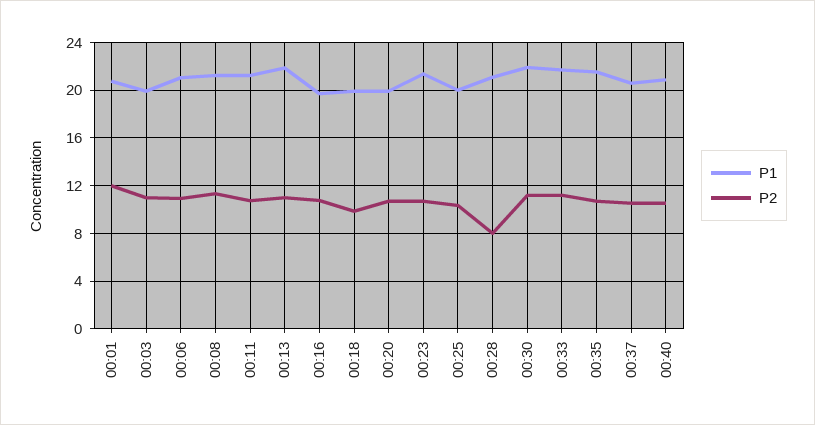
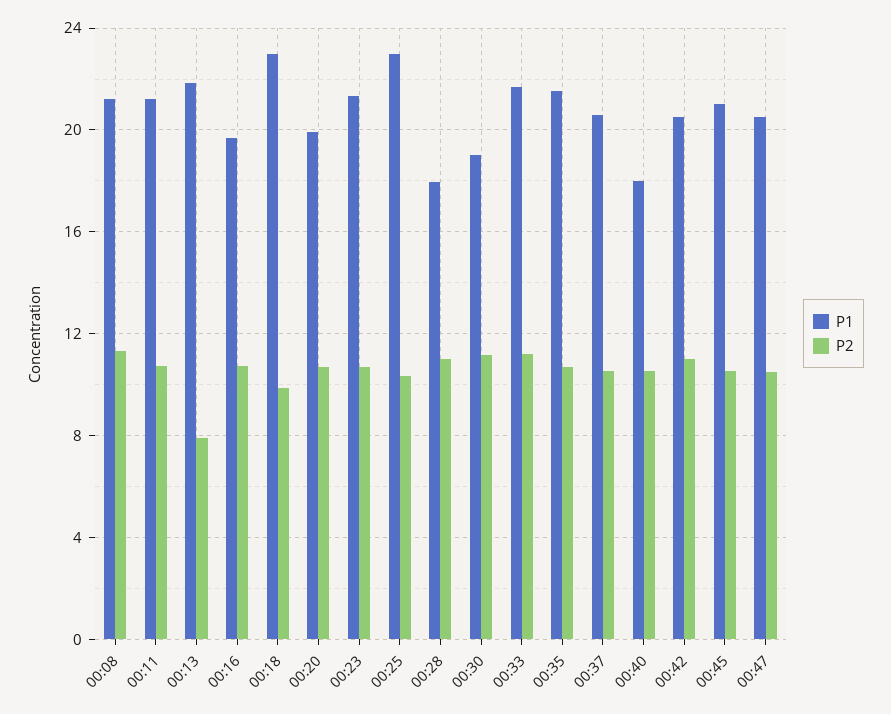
P1, 00:01: 21 -> none
P2, 00:01: 12 -> none
P1, 00:03: 20 -> none
P2, 00:03: 11 -> none
P1, 00:06: 21 -> none
P2, 00:06: 11 -> none
P2, 00:13: 11 -> 8
P1, 00:18: 20 -> 23
P1, 00:25: 20 -> 23
P1, 00:28: 21 -> 18
P2, 00:28: 8 -> 11
P1, 00:30: 22 -> 19
P1, 00:40: 21 -> 18
P1, 00:42: none -> 20.5
P2, 00:42: none -> 11
P1, 00:45: none -> 21
P2, 00:45: none -> 10.5
P1, 00:47: none -> 20.5
P2, 00:47: none -> 10.5

